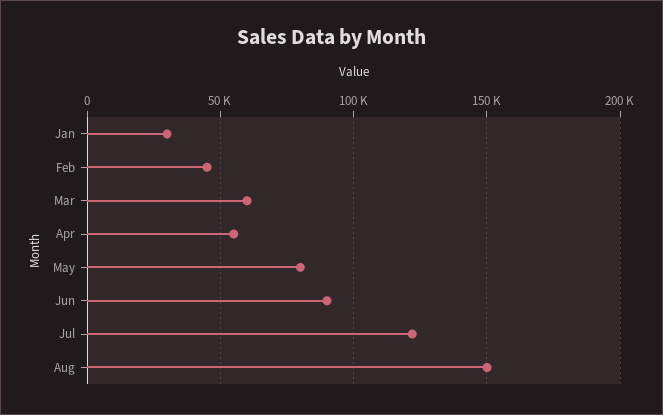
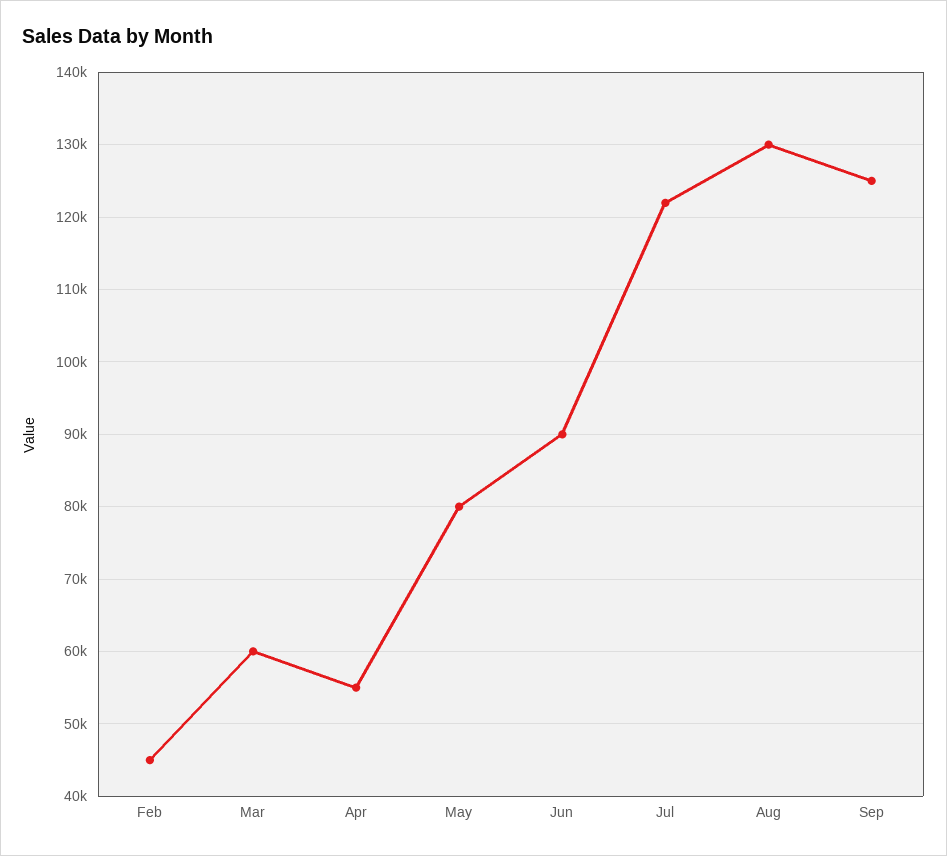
Jan: 30000 -> none
Aug: 150000 -> 130000
Sep: none -> 125000

